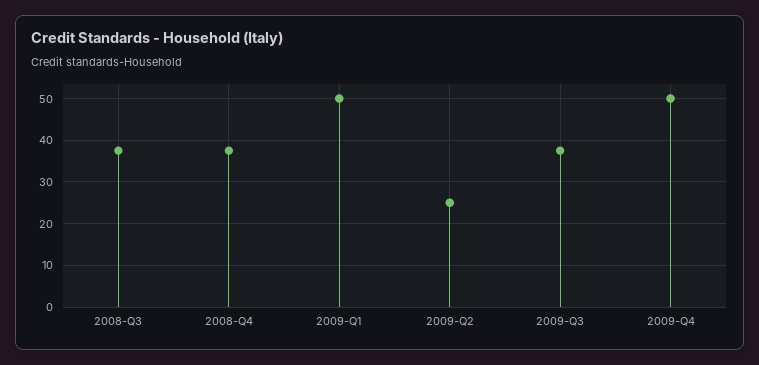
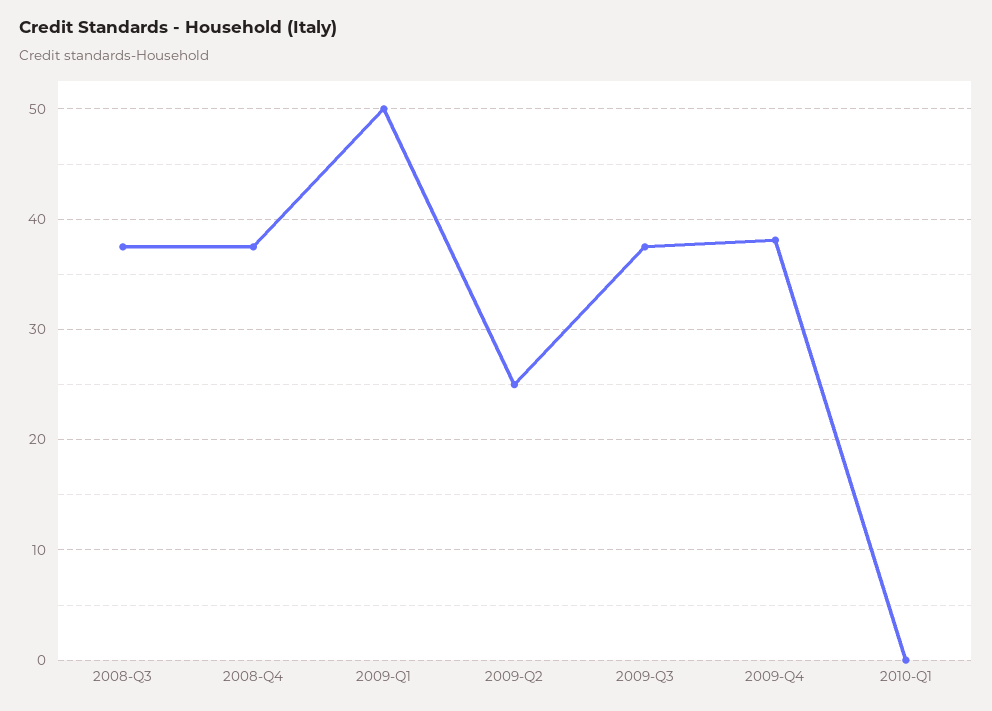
2009-Q4: 50 -> 38
2010-Q1: none -> 0

